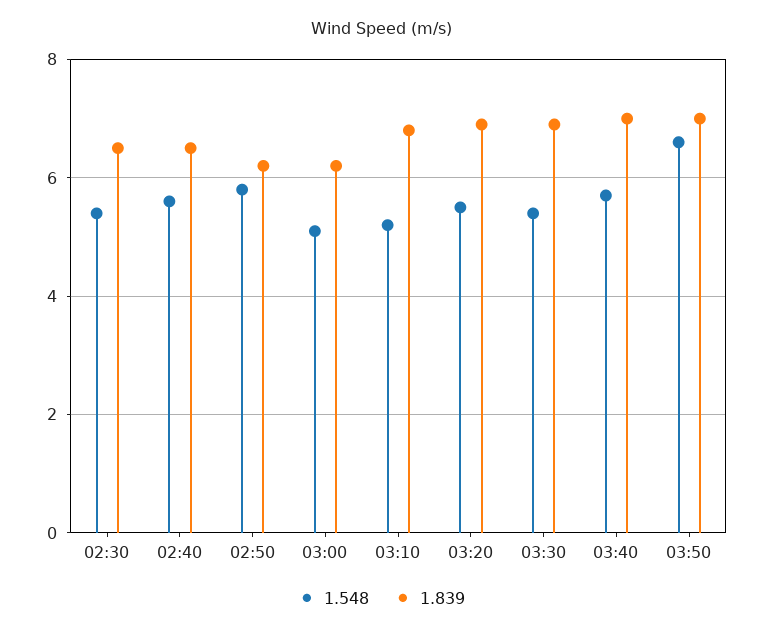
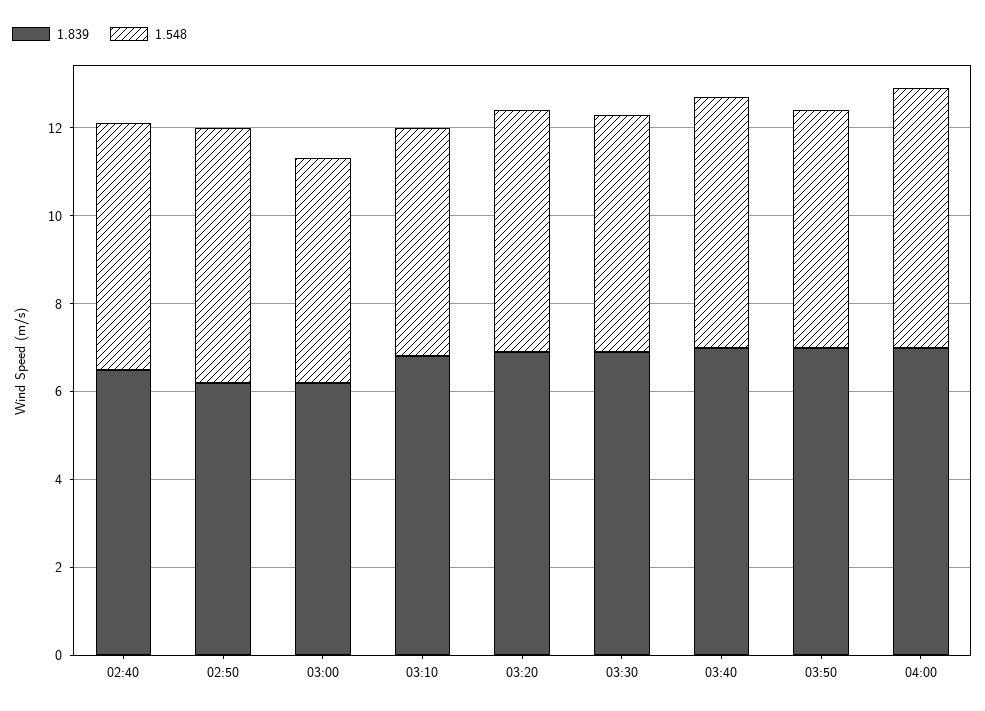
1.548, 02:30: 5.5 -> none
1.839, 02:30: 6.5 -> none
1.548, 03:50: 6.5 -> 5.5
1.839, 04:00: none -> 7
1.548, 04:00: none -> 6

